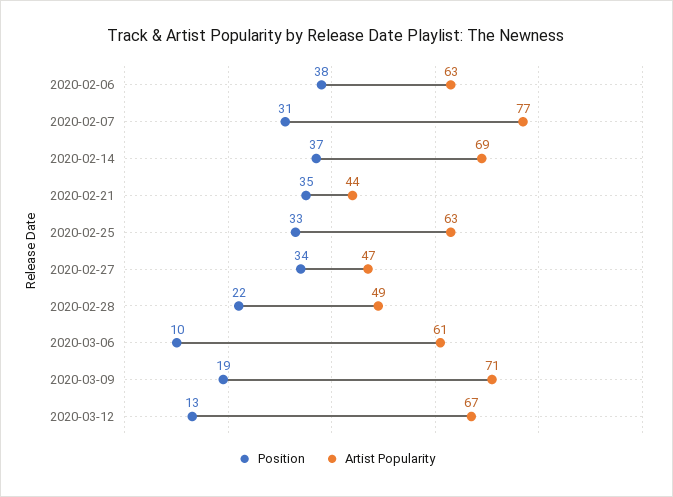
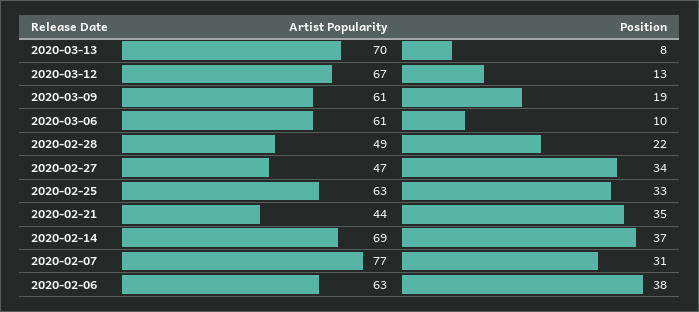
Artist Popularity, 2020-03-09: 71 -> 61
Artist Popularity, 2020-03-13: none -> 70
Position, 2020-03-13: none -> 8

